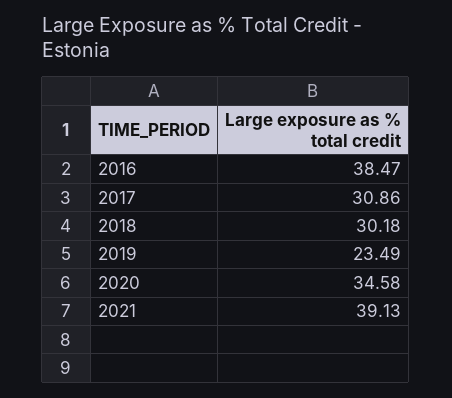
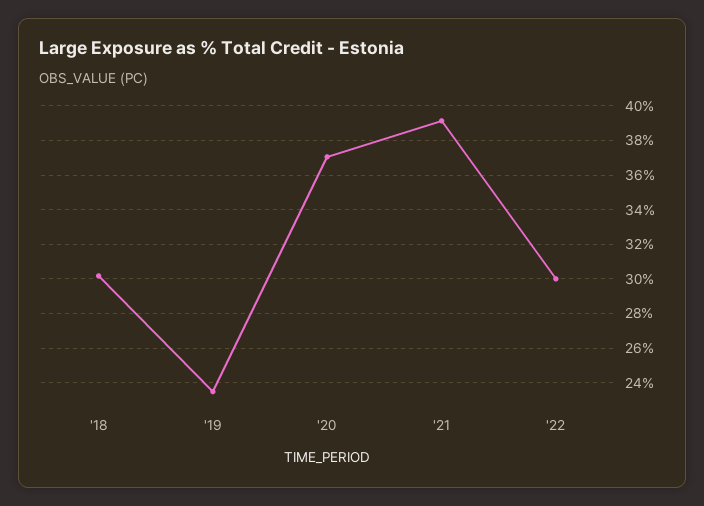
2016: 38.47 -> none
2017: 30.86 -> none
2020: 34.58 -> 37
'22: none -> 30

